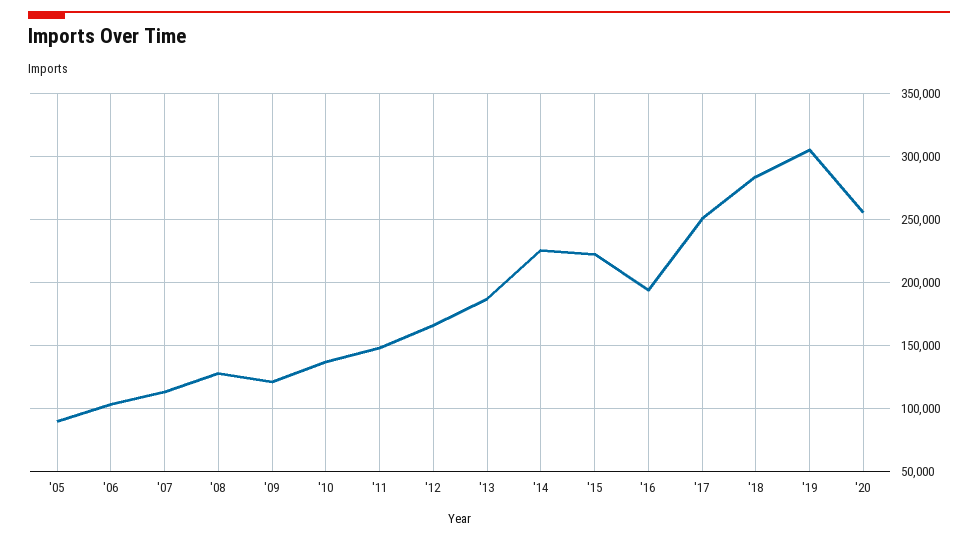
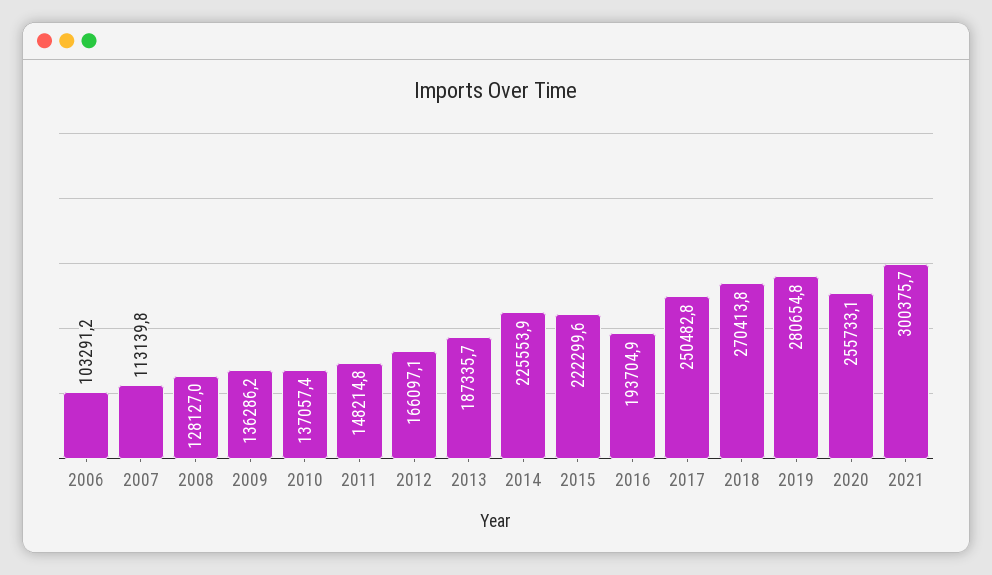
'05: 90000 -> none
'09: 120000 -> 136286.2
'18: 285000 -> 270413.8
'19: 305000 -> 280654.8
2021: none -> 300375.7

